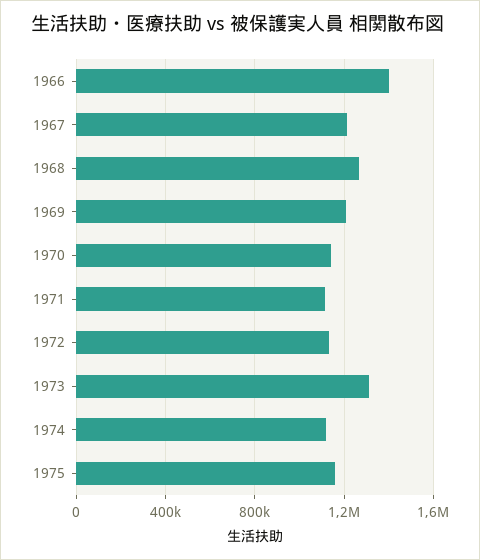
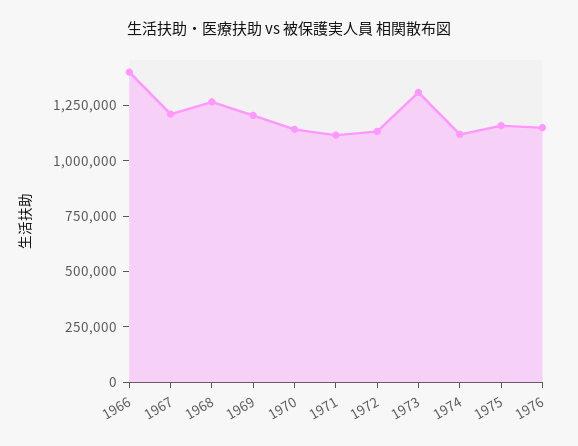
1976: none -> 1150000

